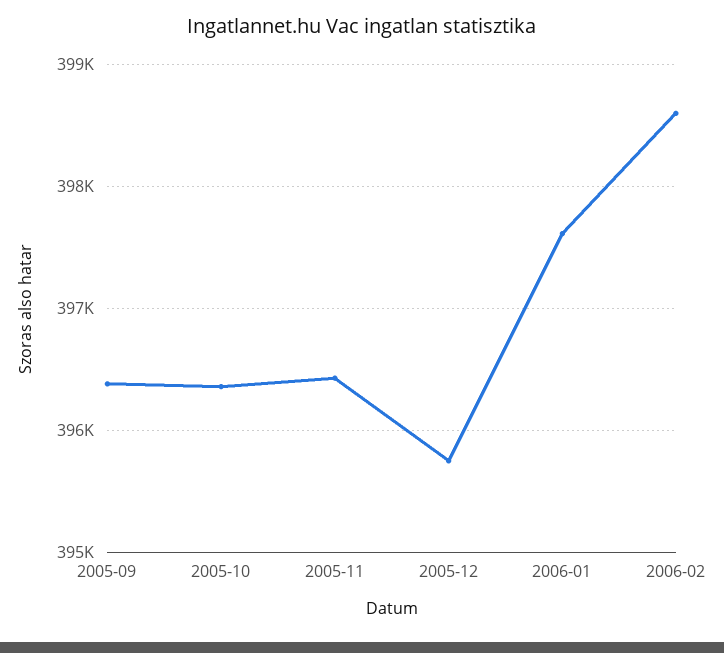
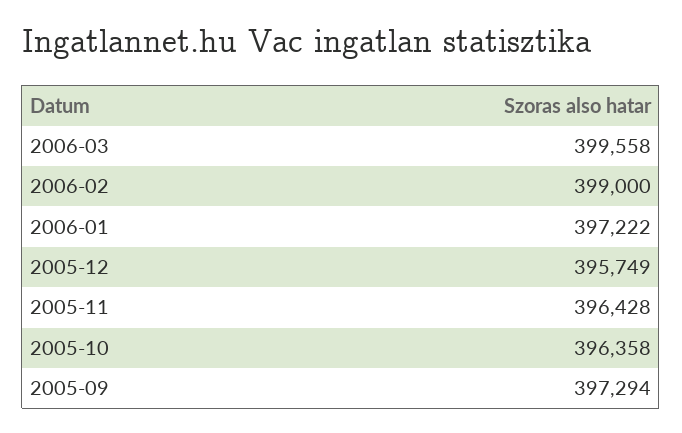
2005-09: 396400 -> 397294
2006-01: 397600 -> 397222
2006-02: 398600 -> 399000
2006-03: none -> 399558

